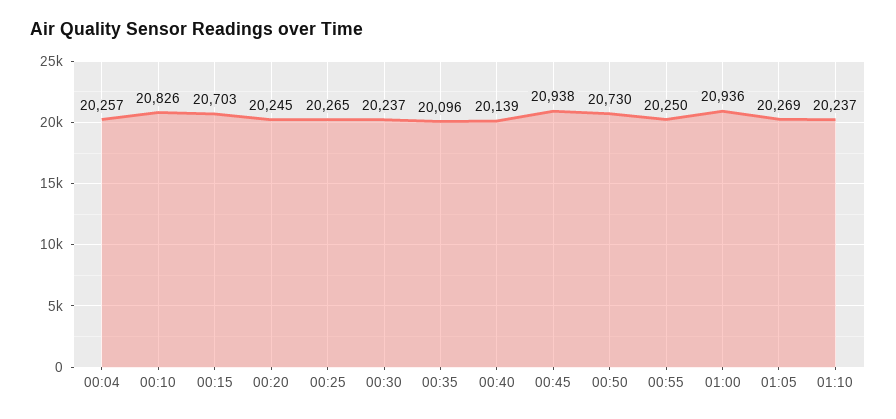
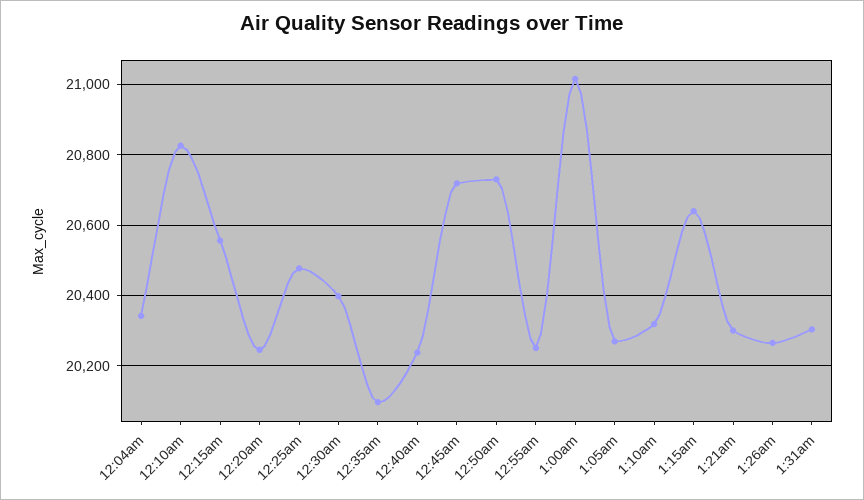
00:04: 20257 -> 20340
00:15: 20703 -> 20560
00:25: 20265 -> 20480
00:30: 20237 -> 20400
00:40: 20139 -> 20240
00:45: 20938 -> 20720
01:00: 20936 -> 21020
01:10: 20237 -> 20320
1:15am: none -> 20640
1:21am: none -> 20300
1:26am: none -> 20260
1:31am: none -> 20300

